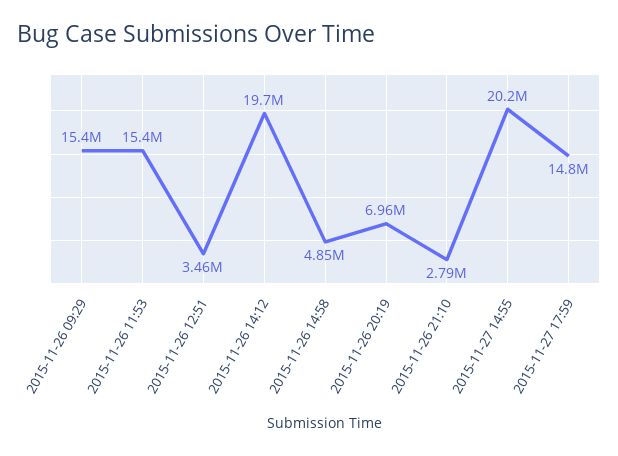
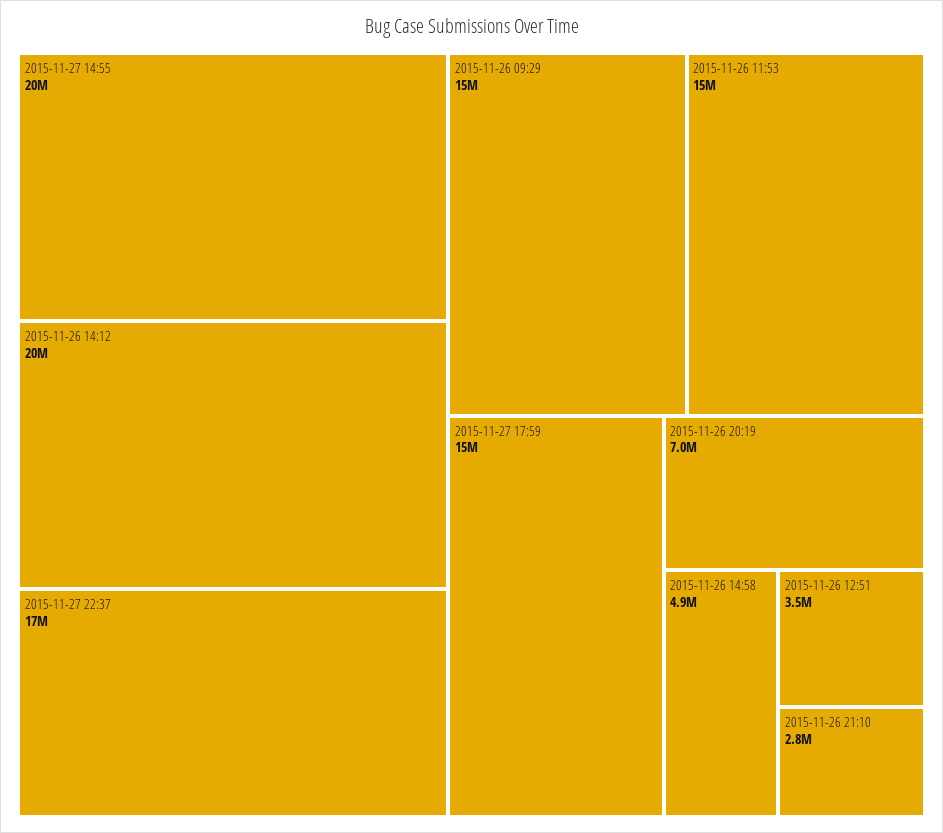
2015-11-27 22:37: none -> 17000000

